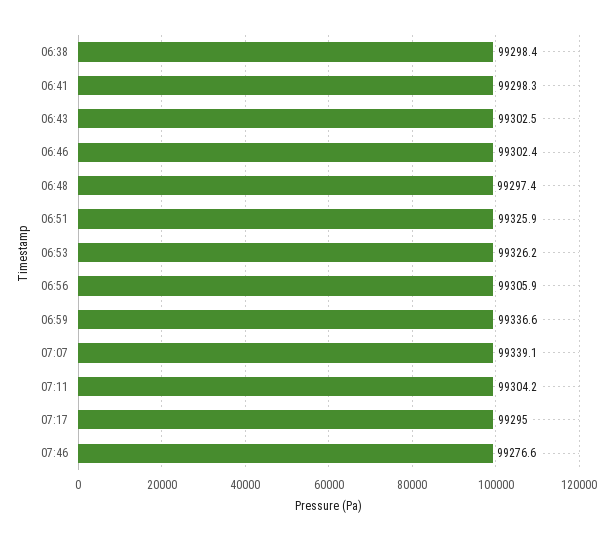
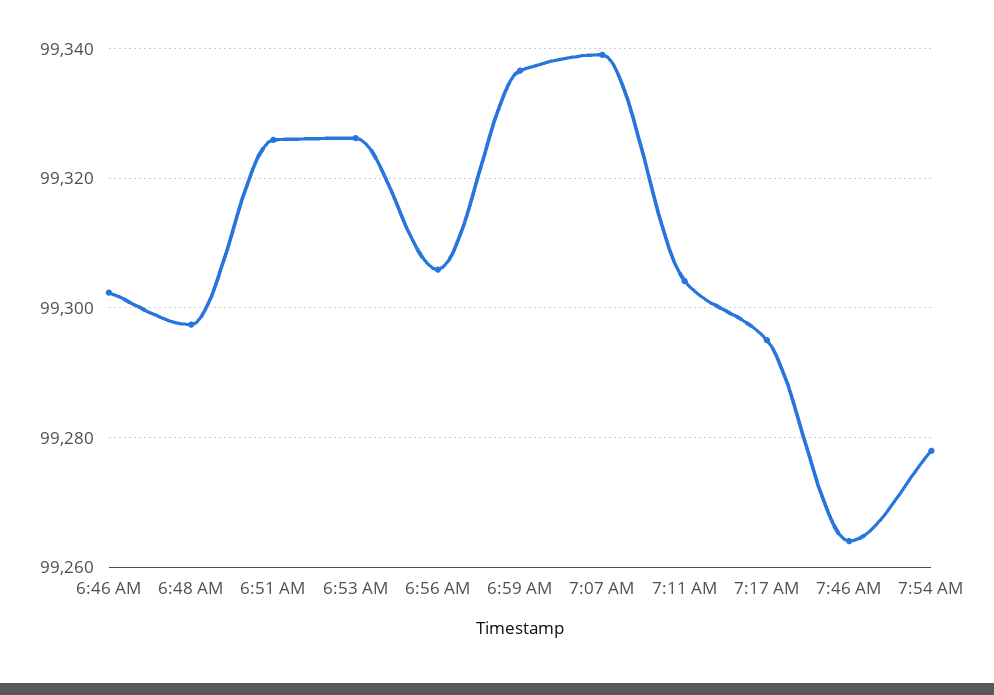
06:38: 99298.4 -> none
06:41: 99298.3 -> none
06:43: 99302.5 -> none
07:46: 99276.6 -> 99264
7:54 AM: none -> 99278

